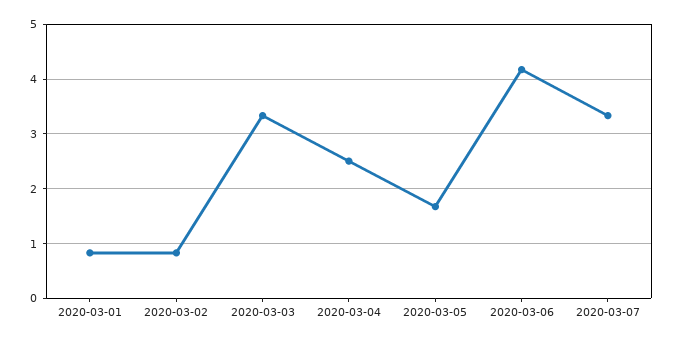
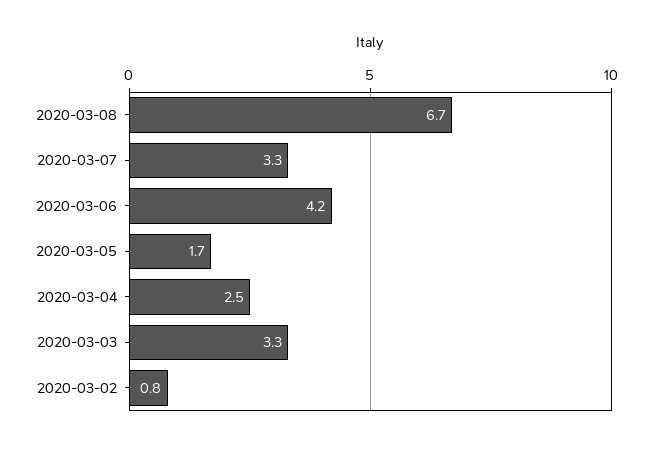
2020-03-01: 0.8 -> none
2020-03-08: none -> 6.7

